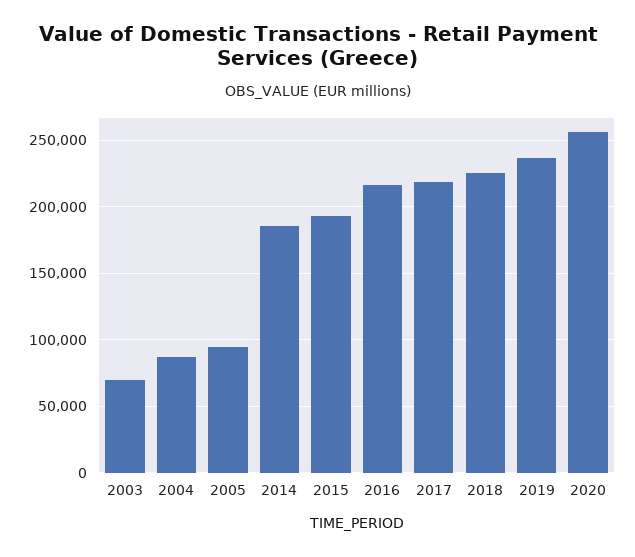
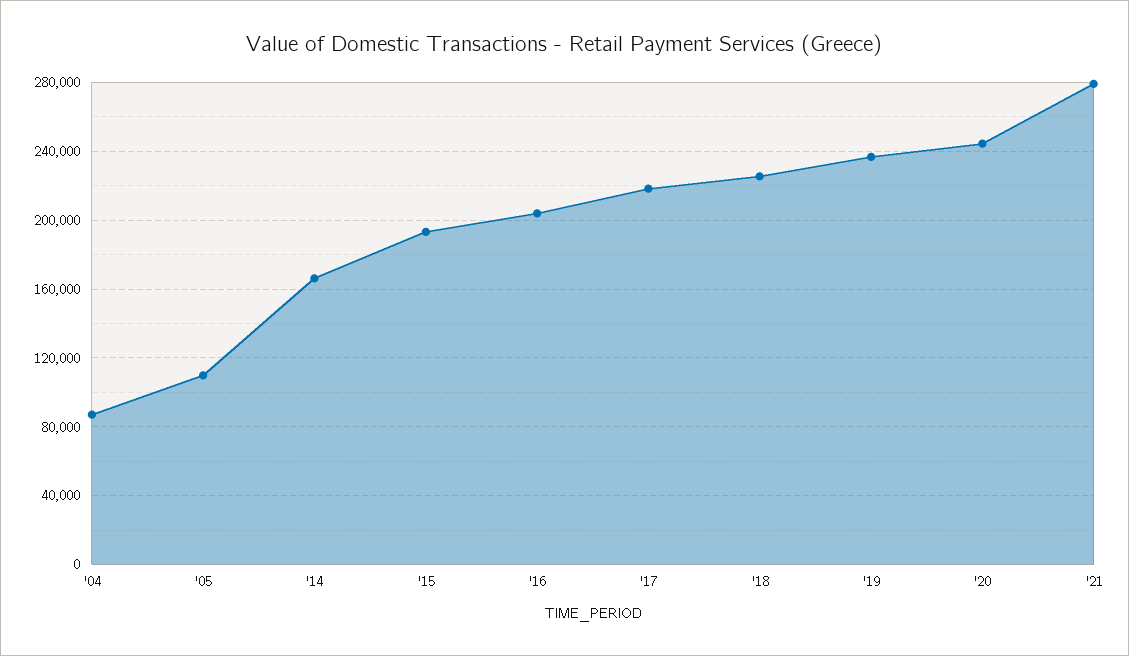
2003: 70000 -> none
2005: 95000 -> 110000
2014: 185000 -> 165000
2016: 215000 -> 205000
2020: 255000 -> 245000
'21: none -> 280000

